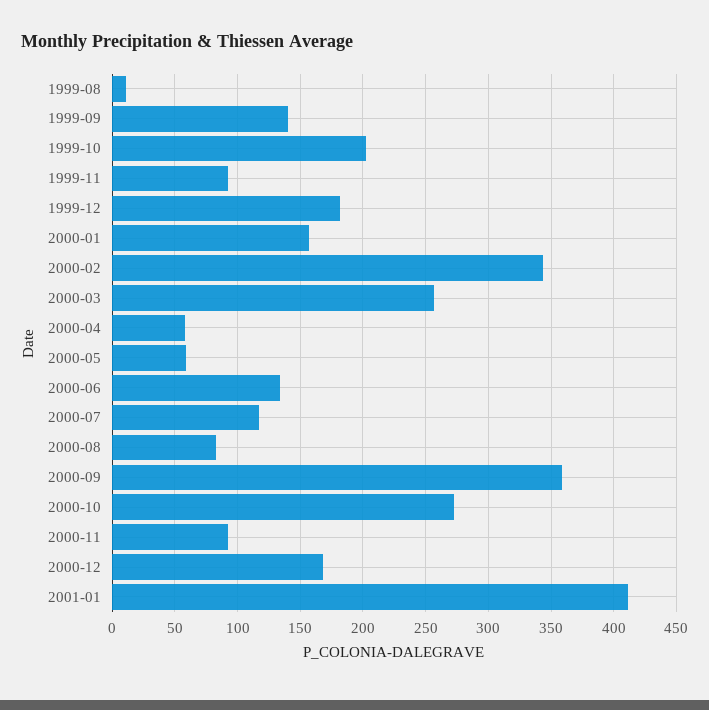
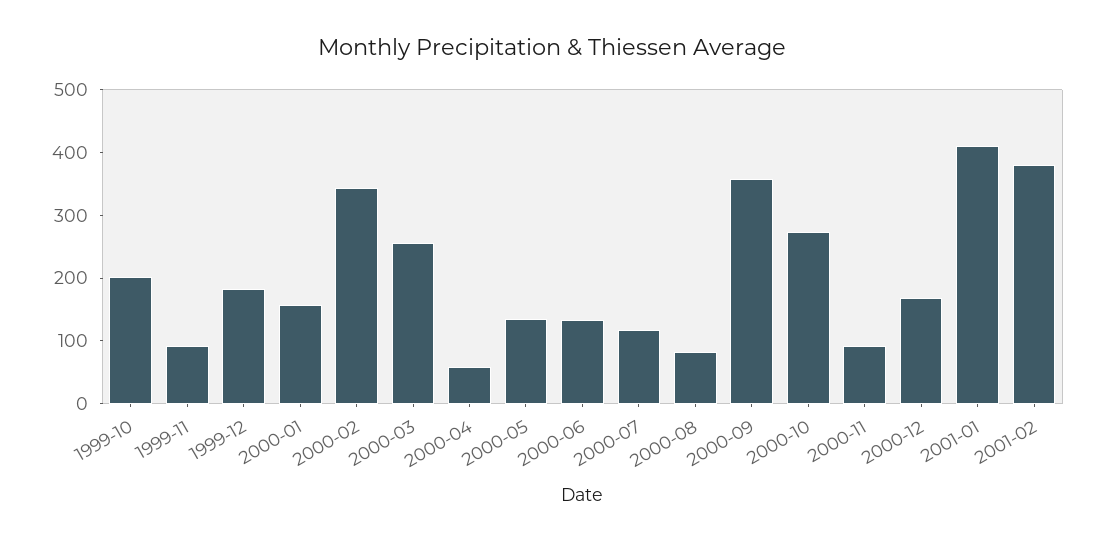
1999-08: 10 -> none
1999-09: 140 -> none
2000-05: 60 -> 140
2001-02: none -> 380

